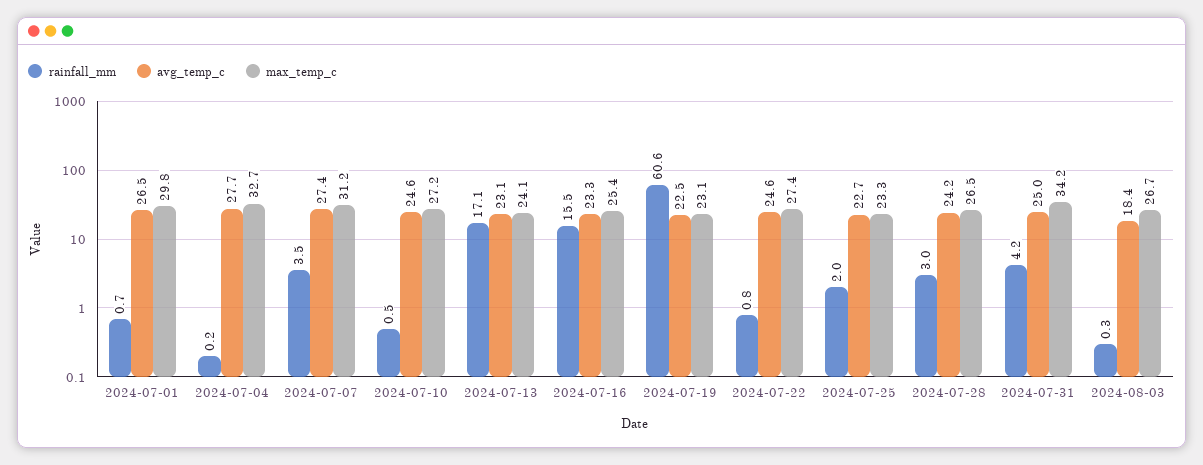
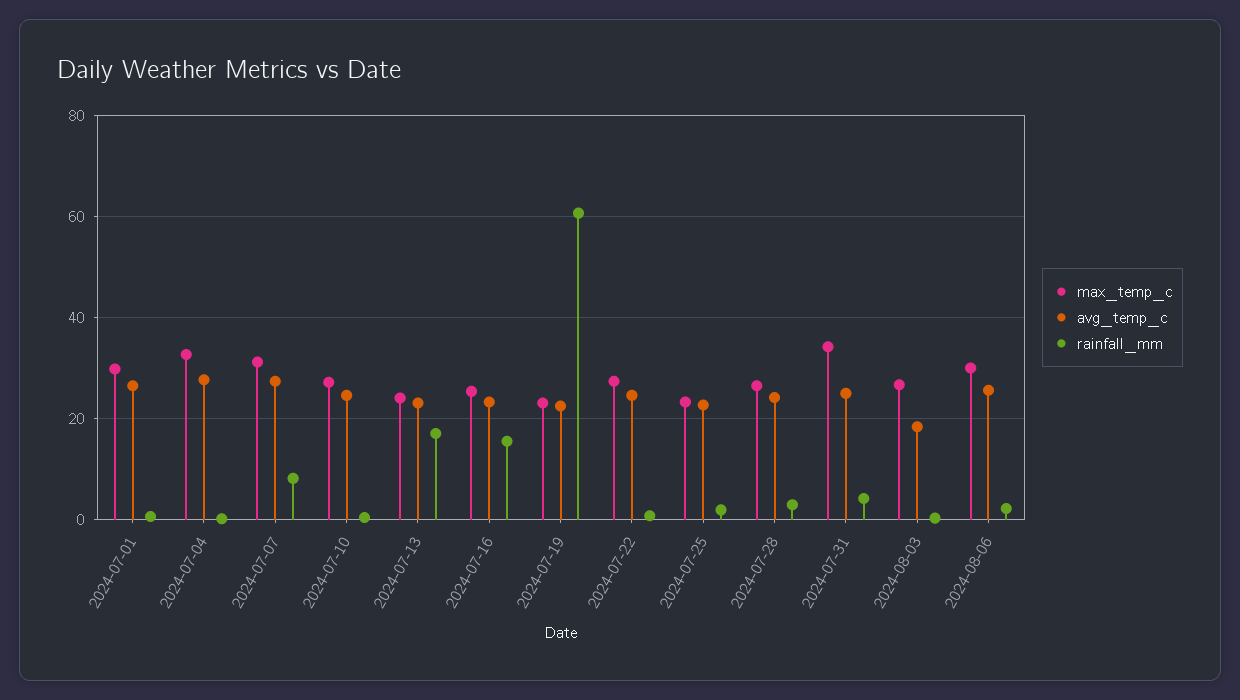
rainfall_mm, 2024-07-07: 3.5 -> 8
max_temp_c, 2024-08-06: none -> 30
avg_temp_c, 2024-08-06: none -> 26
rainfall_mm, 2024-08-06: none -> 2

